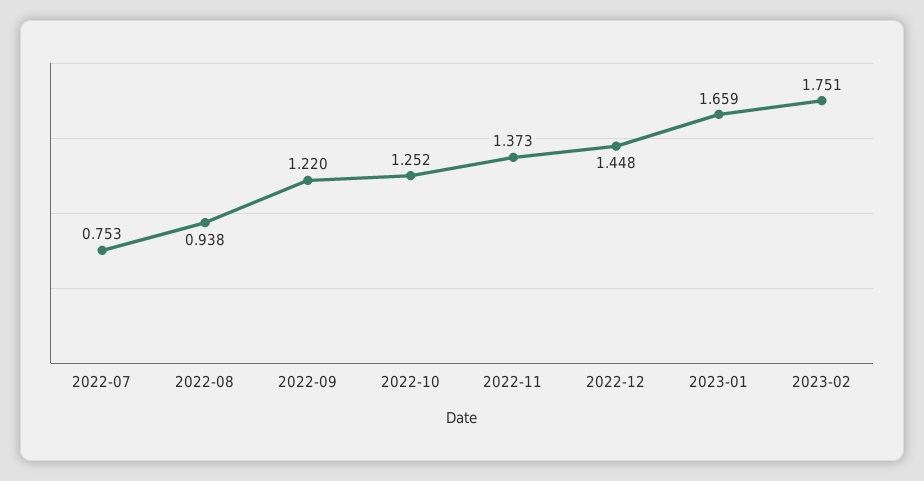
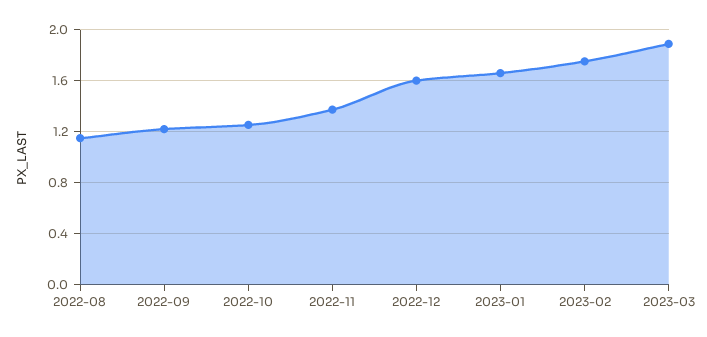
2022-07: 0.753 -> none
2022-08: 0.938 -> 1.15
2022-12: 1.448 -> 1.6
2023-03: none -> 1.9

